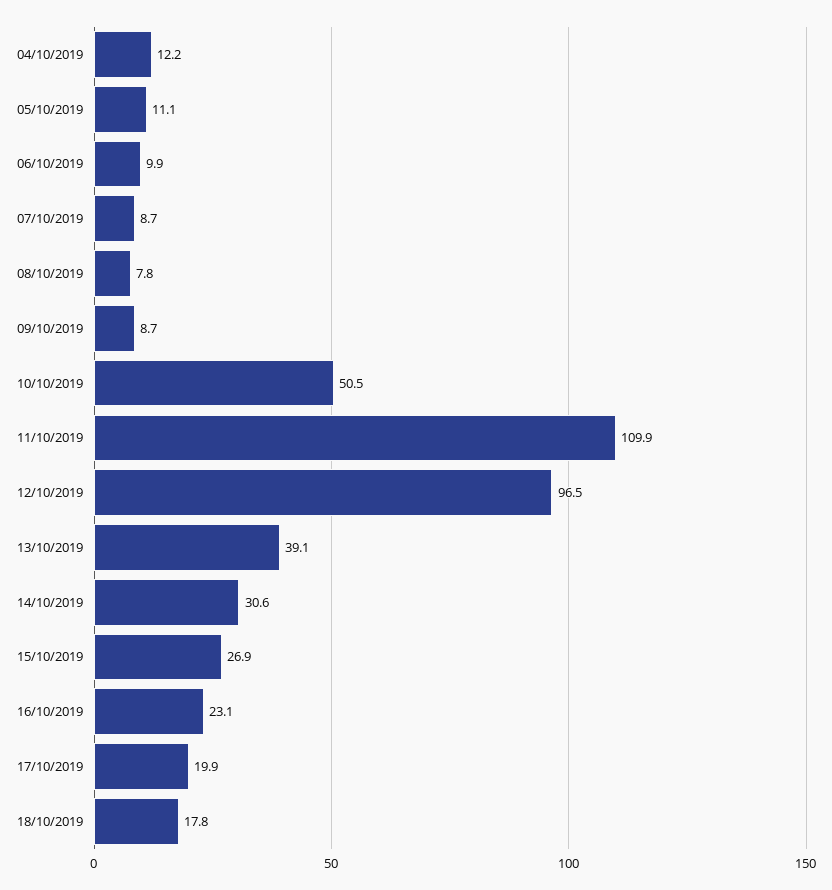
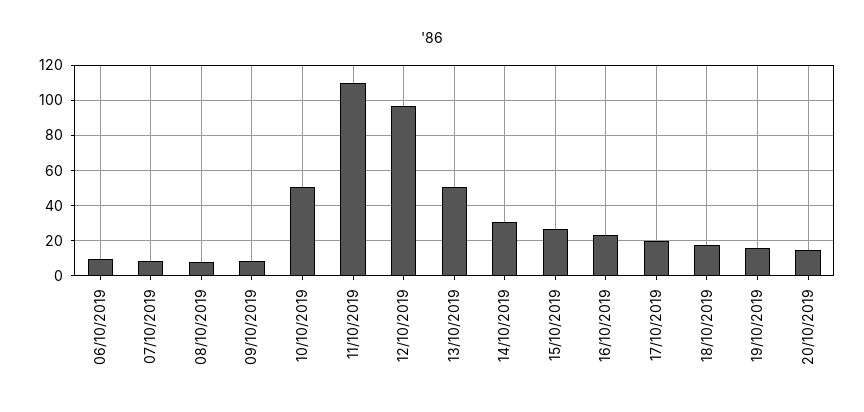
04/10/2019: 12.2 -> none
05/10/2019: 11.1 -> none
13/10/2019: 39.1 -> 50
19/10/2019: none -> 15
20/10/2019: none -> 15

